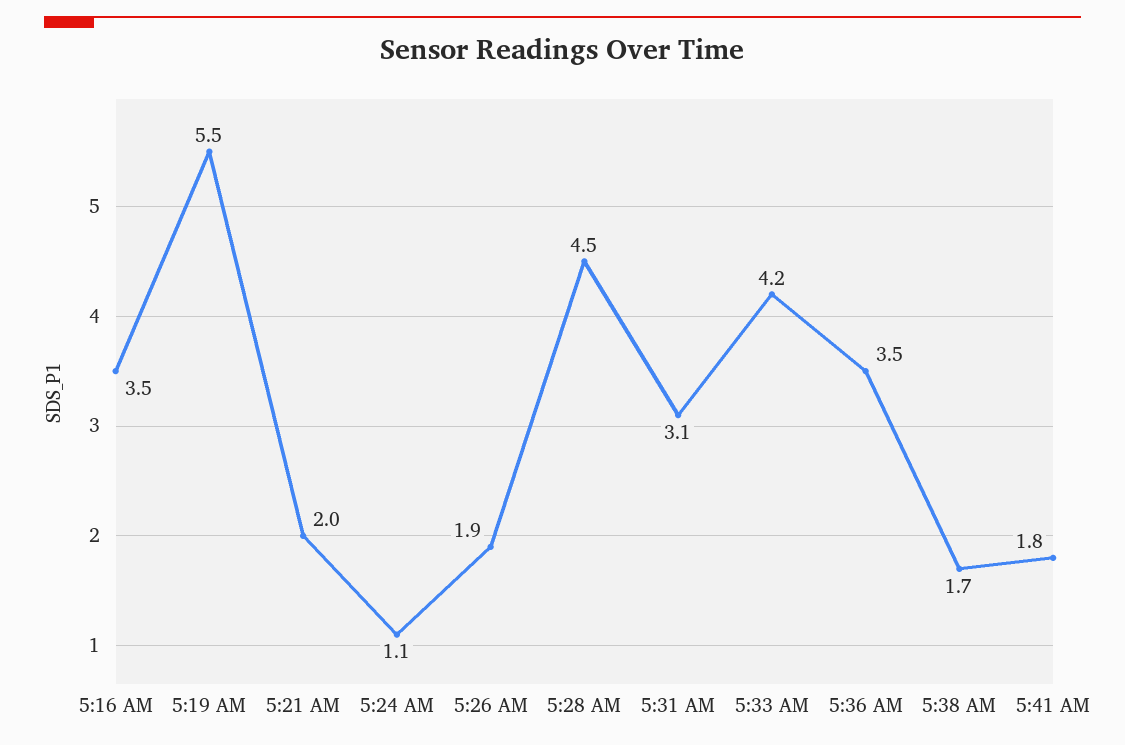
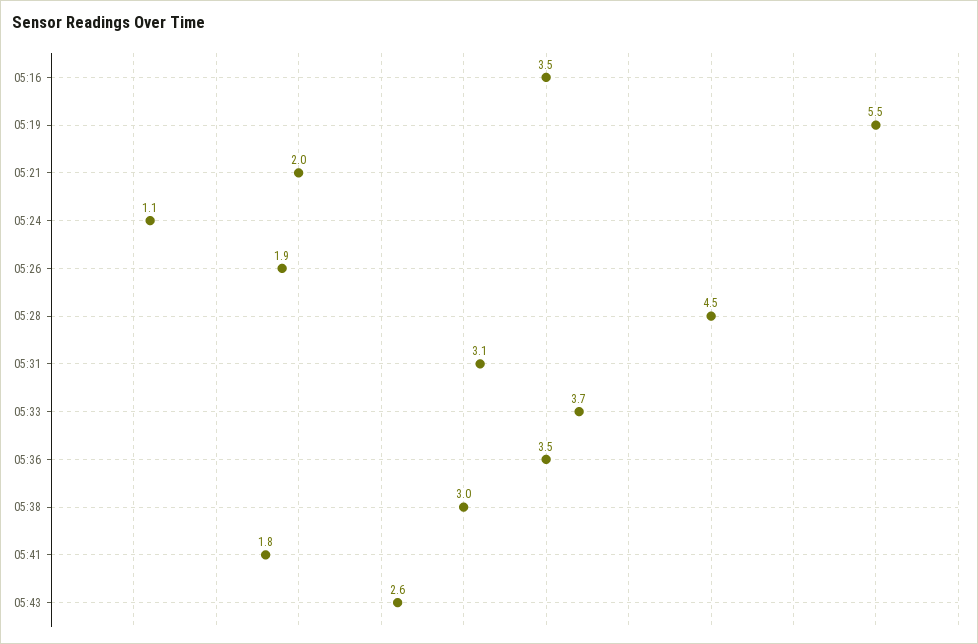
5:33 AM: 4.2 -> 3.7
5:38 AM: 1.7 -> 3
05:43: none -> 2.6

